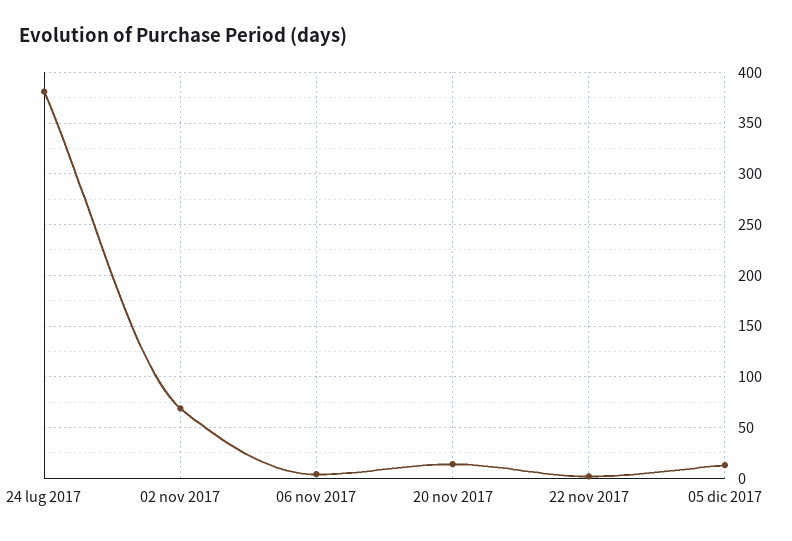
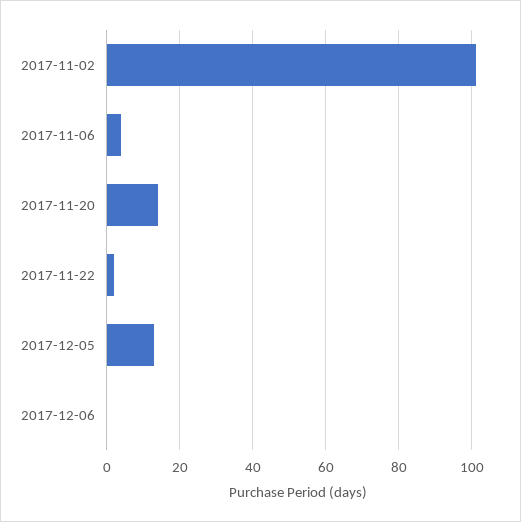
24 lug 2017: 380 -> none
02 nov 2017: 70 -> 100
2017-12-06: none -> 0

